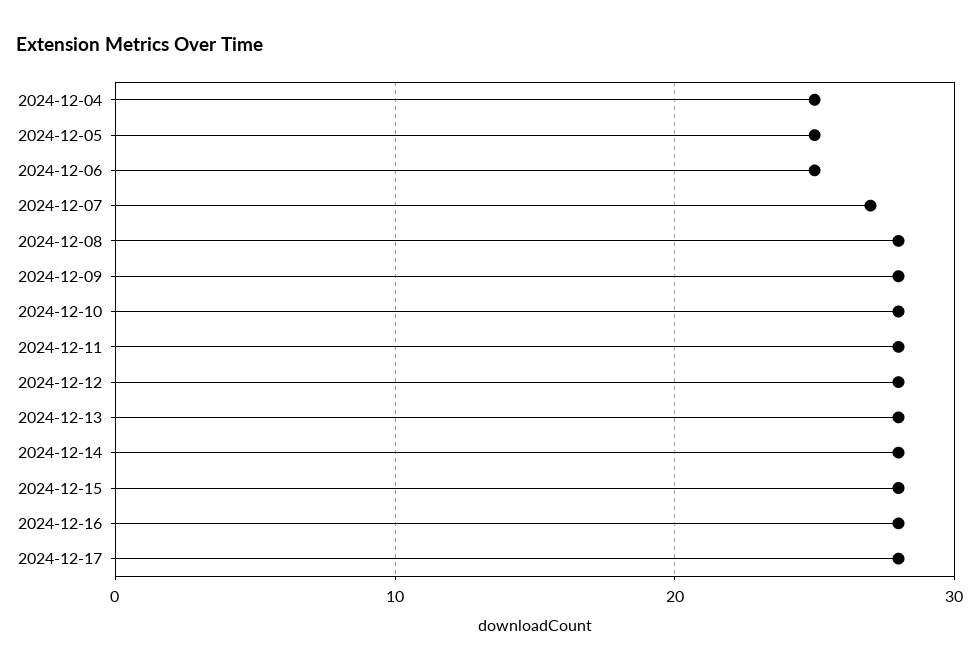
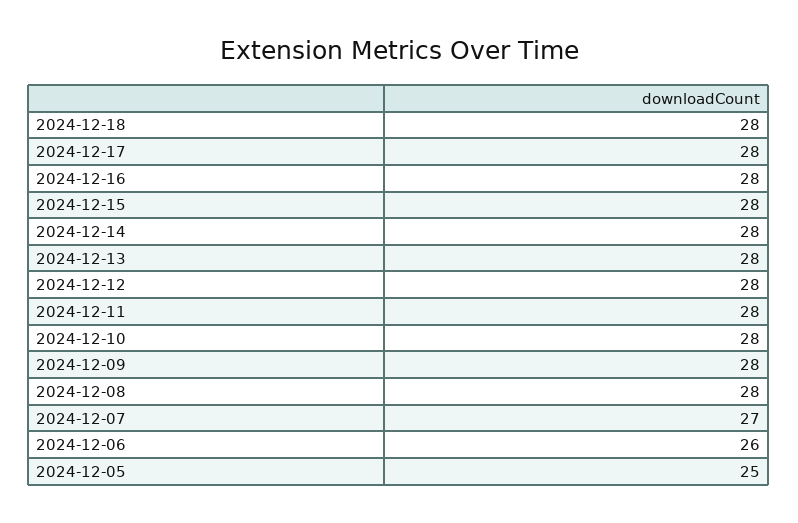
2024-12-04: 25 -> none
2024-12-06: 25 -> 26
2024-12-18: none -> 28

